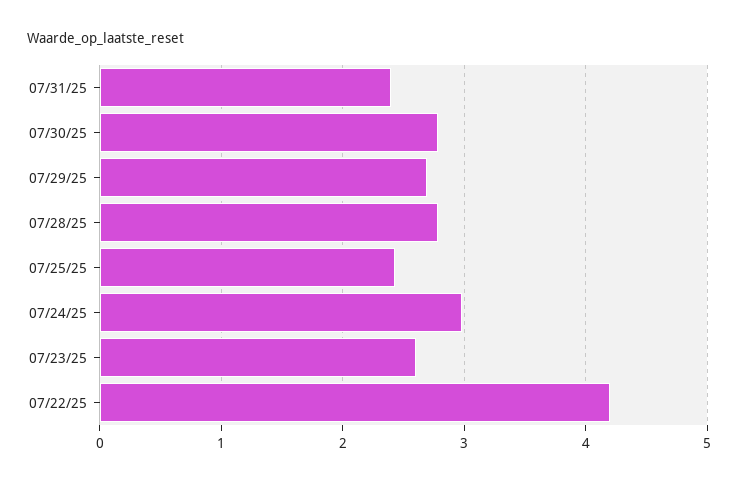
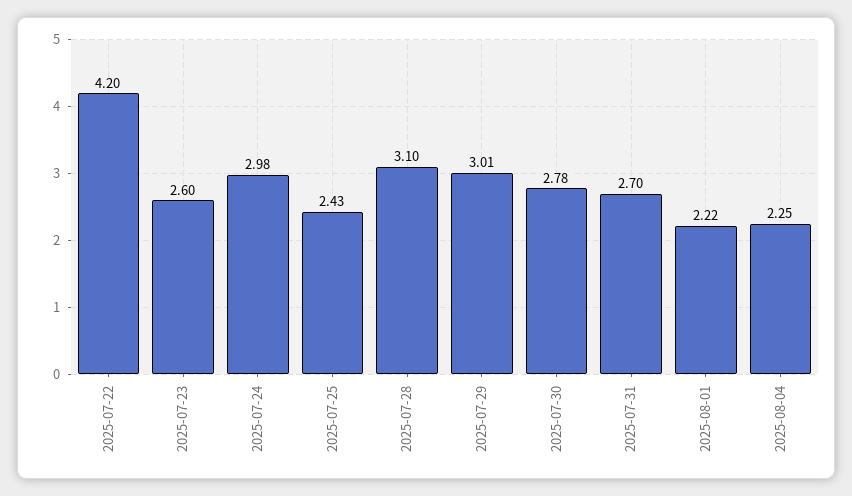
07/31/25: 2.4 -> 2.7
07/29/25: 2.7 -> 3.01
07/28/25: 2.8 -> 3.1
2025-08-01: none -> 2.22
2025-08-04: none -> 2.25

